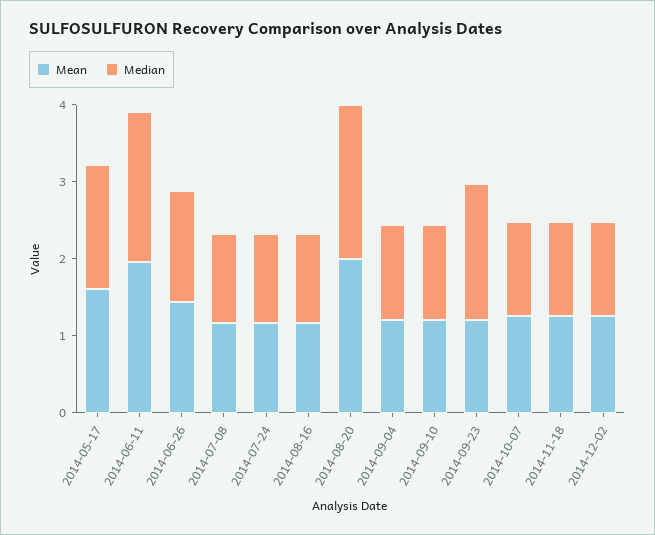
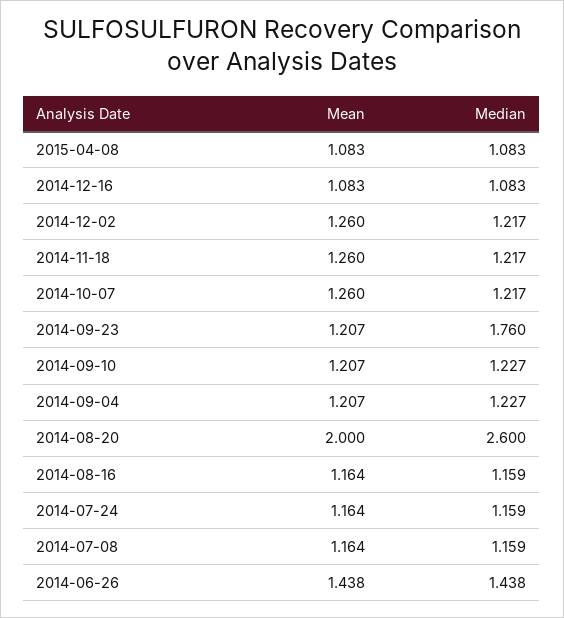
Mean, 2014-05-17: 1.6 -> none
Median, 2014-05-17: 1.6 -> none
Mean, 2014-06-11: 2 -> none
Median, 2014-06-11: 2 -> none
Median, 2014-08-20: 2 -> 2.6
Mean, 2015-04-08: none -> 1.083
Median, 2015-04-08: none -> 1.083
Mean, 2014-12-16: none -> 1.083
Median, 2014-12-16: none -> 1.083

